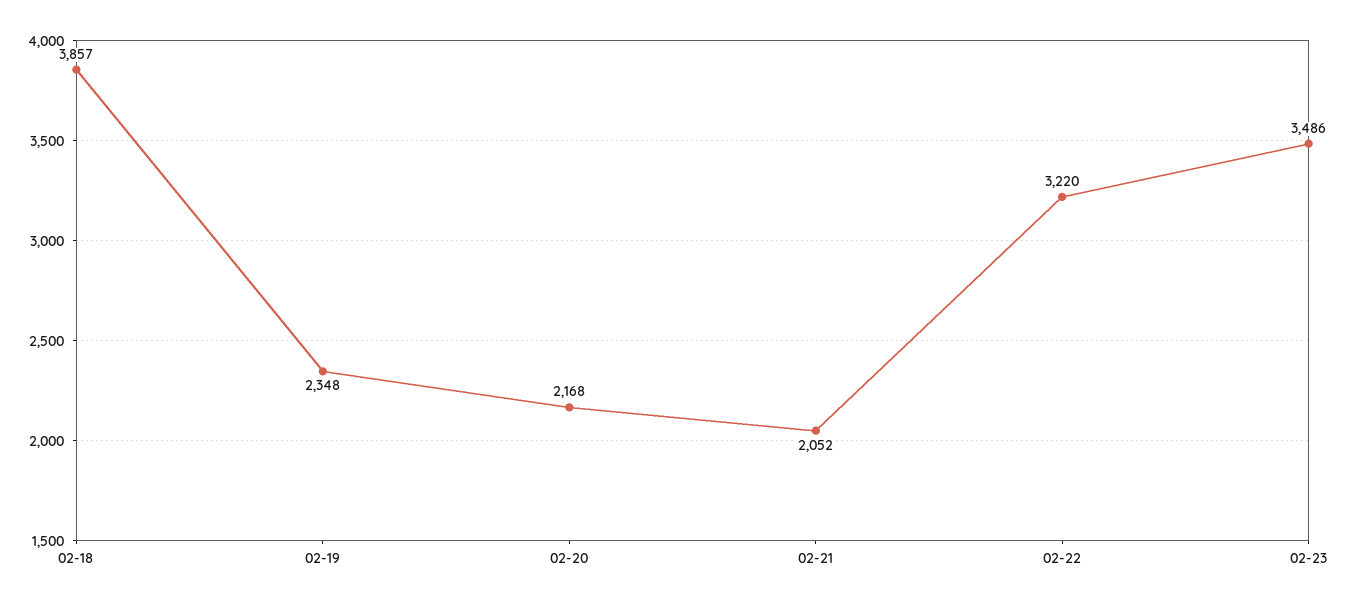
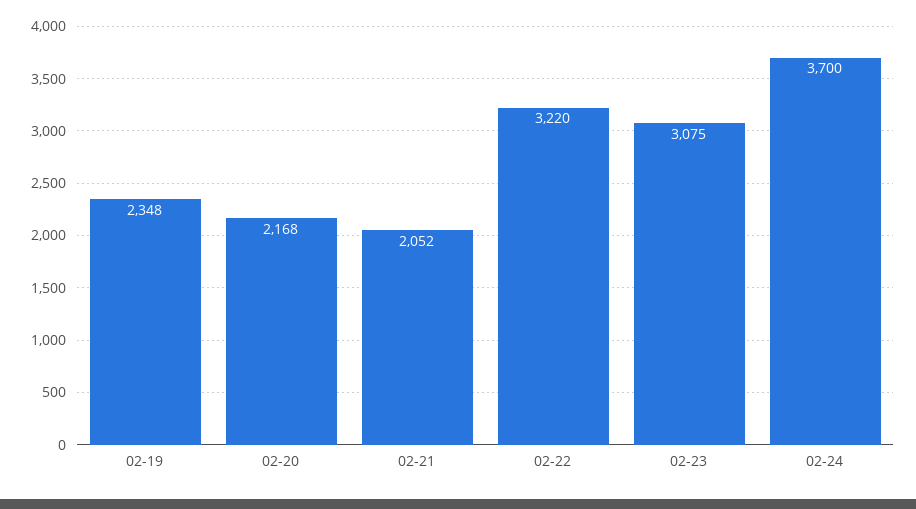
02-18: 3857 -> none
02-23: 3486 -> 3075
02-24: none -> 3700

